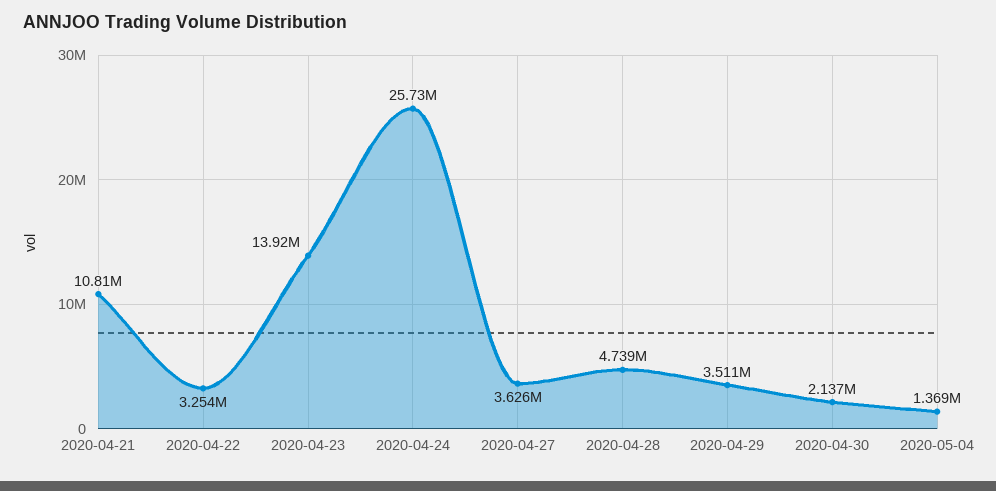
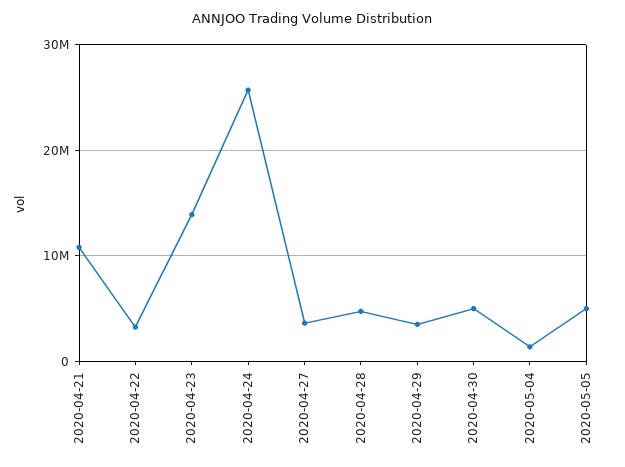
2020-04-30: 2137000 -> 5000000
2020-05-05: none -> 5000000

